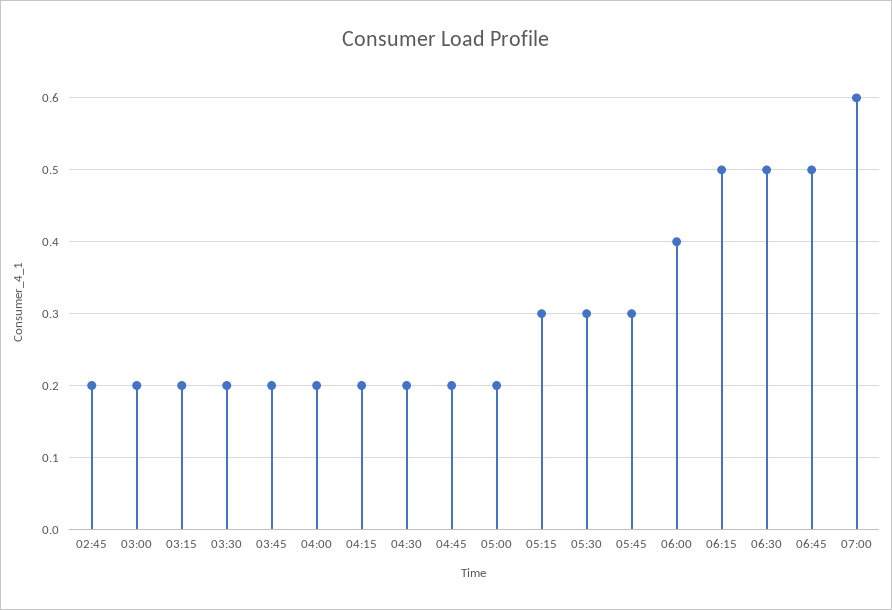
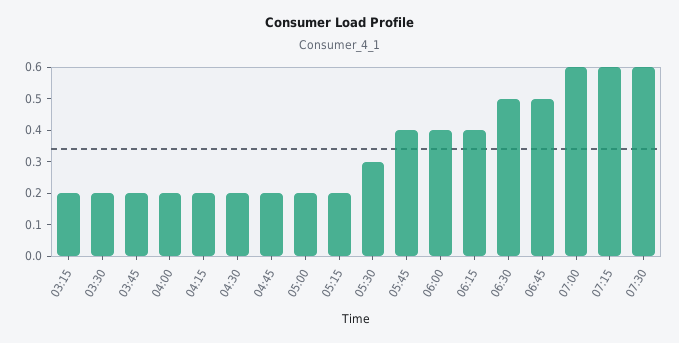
02:45: 0.2 -> none
03:00: 0.2 -> none
05:15: 0.3 -> 0.2
05:45: 0.3 -> 0.4
06:15: 0.5 -> 0.4
07:15: none -> 0.6
07:30: none -> 0.6

